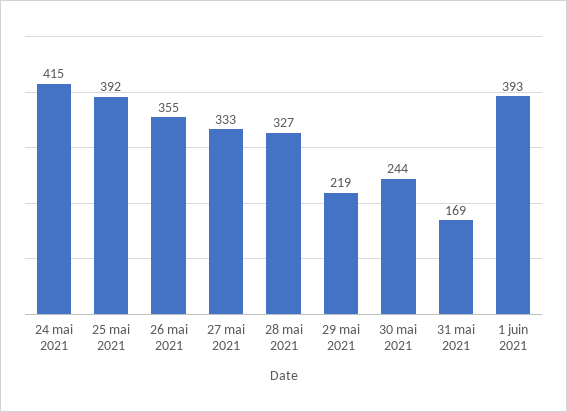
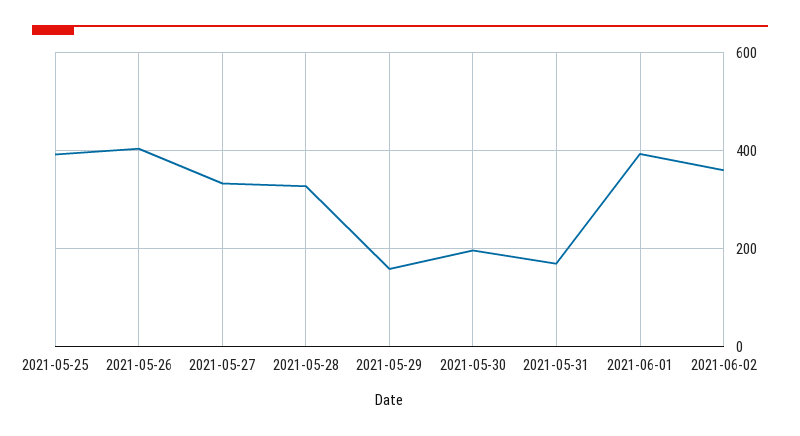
24 mai 2021: 415 -> none
26 mai 2021: 355 -> 400
29 mai 2021: 219 -> 160
30 mai 2021: 244 -> 200
2021-06-02: none -> 360

